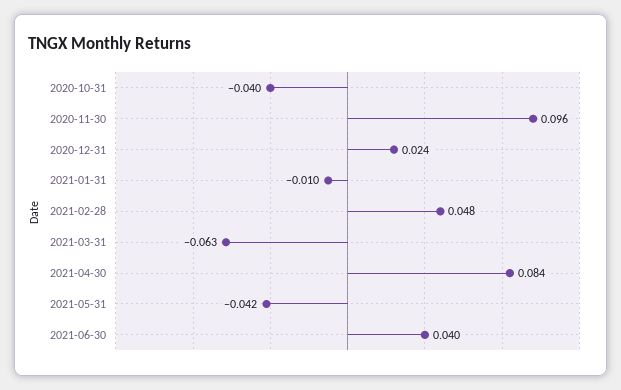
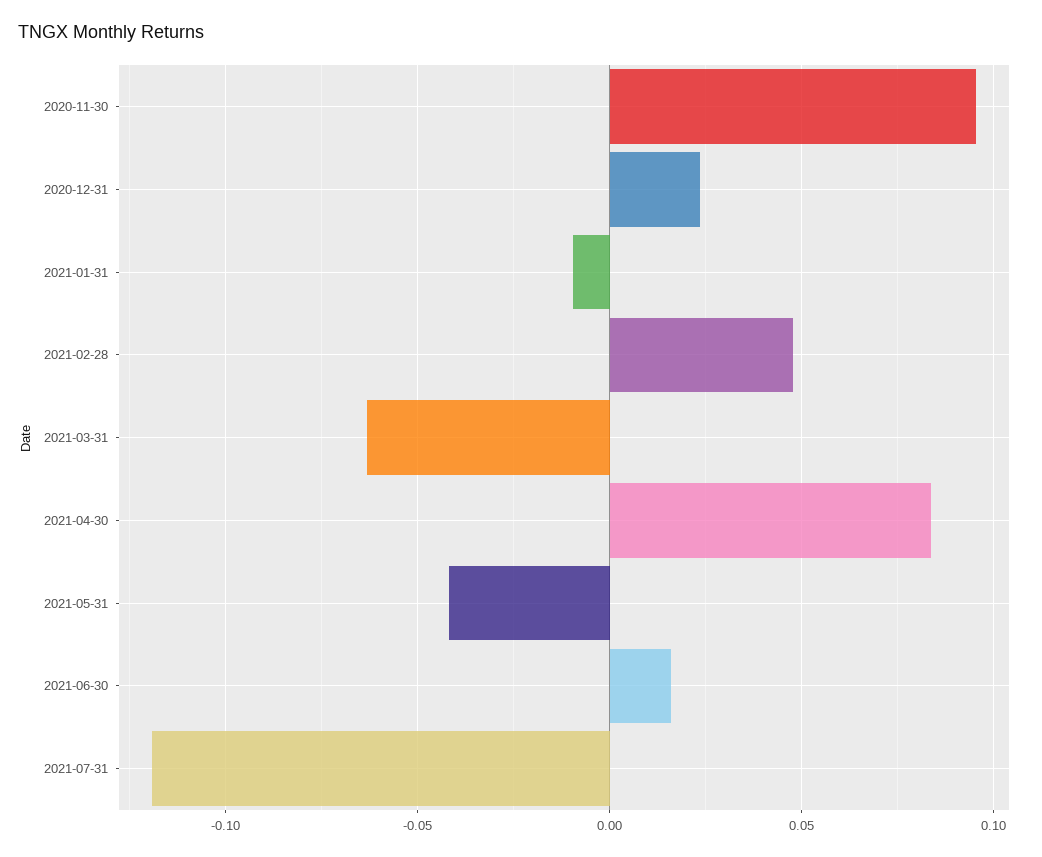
2020-10-31: -0.04 -> none
2021-06-30: 0.04 -> 0.015
2021-07-31: none -> -0.12

